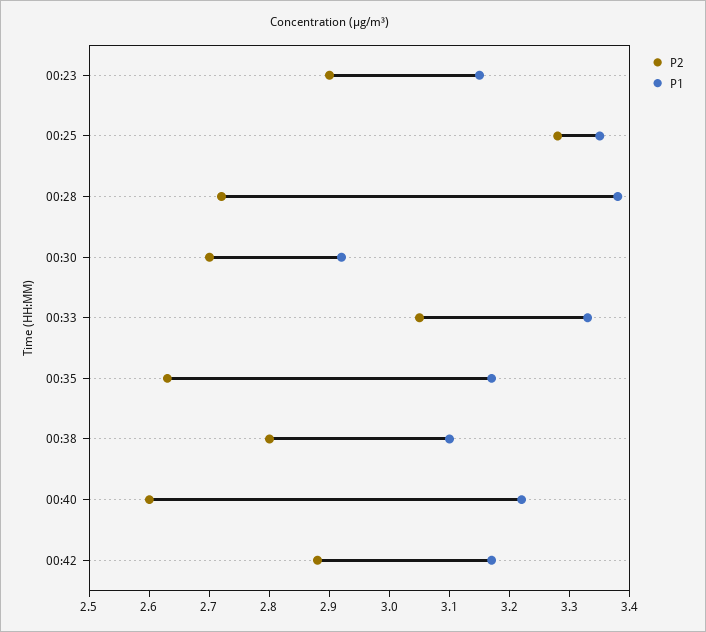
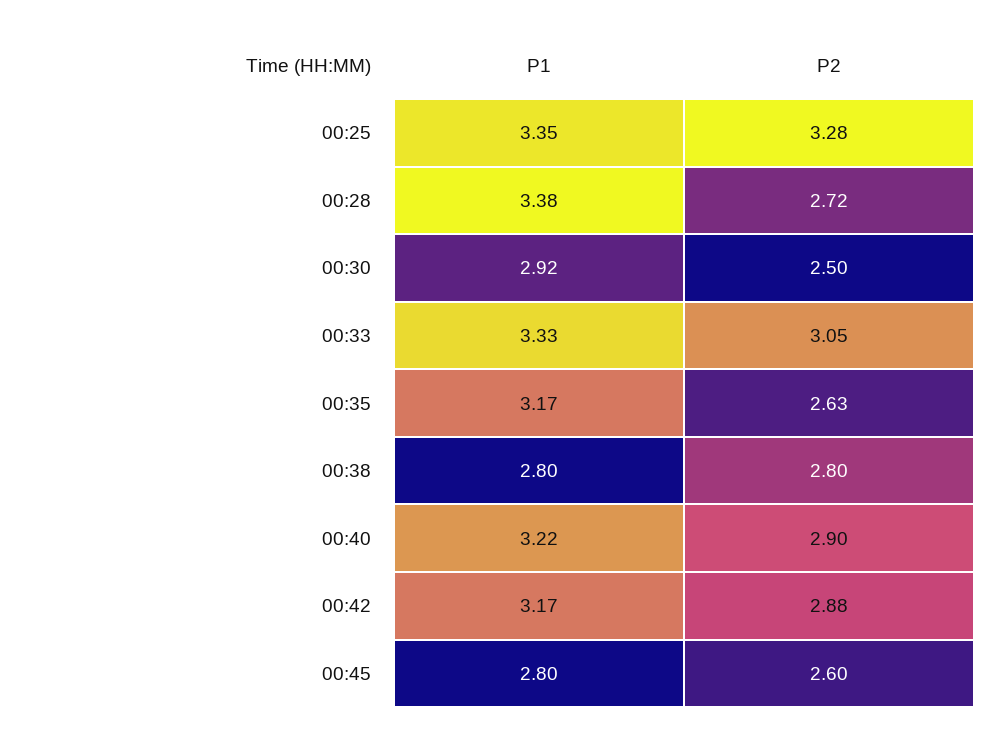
P2, 00:23: 2.9 -> none
P1, 00:23: 3.15 -> none
P2, 00:30: 2.7 -> 2.5
P1, 00:38: 3.1 -> 2.8
P2, 00:40: 2.6 -> 2.9
P1, 00:45: none -> 2.8
P2, 00:45: none -> 2.6

